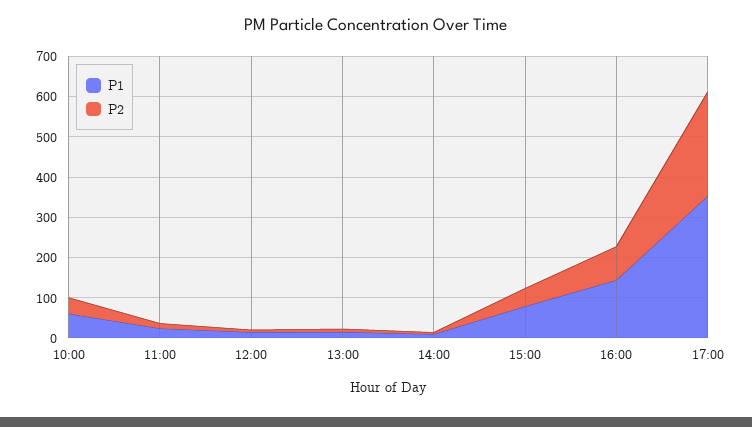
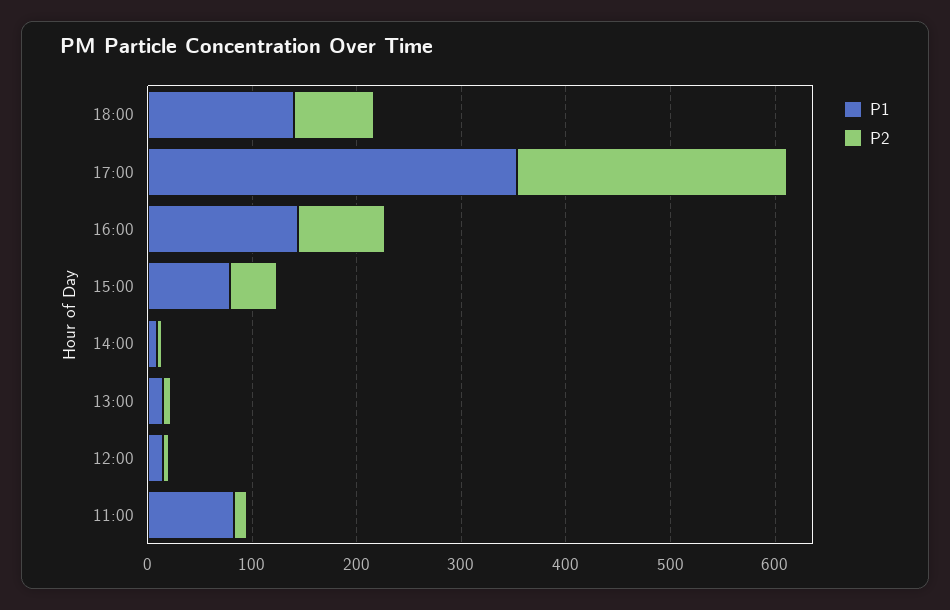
P1, 10:00: 60 -> none
P2, 10:00: 40 -> none
P1, 11:00: 20 -> 80
P1, 18:00: none -> 140
P2, 18:00: none -> 80

